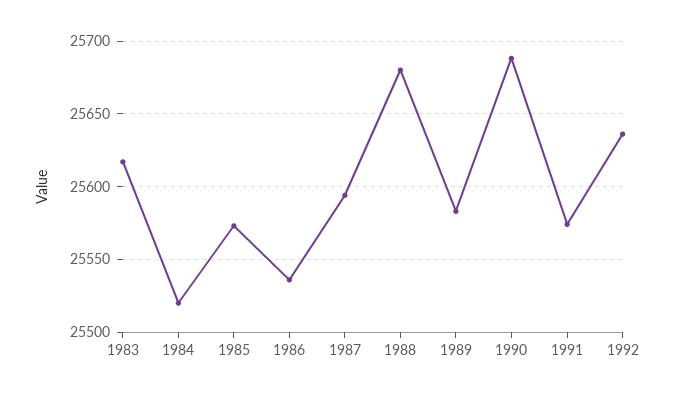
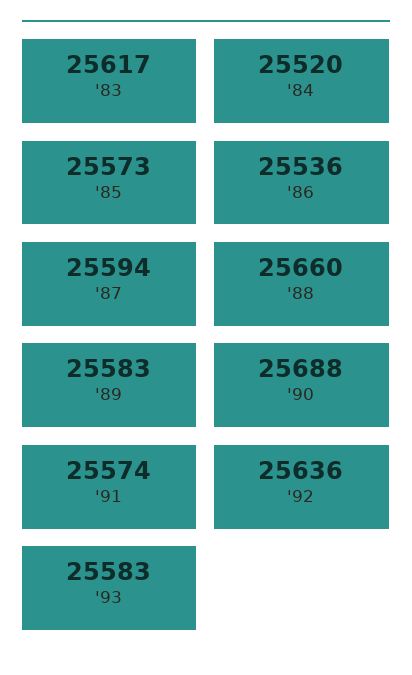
1988: 25680 -> 25660
'93: none -> 25583

